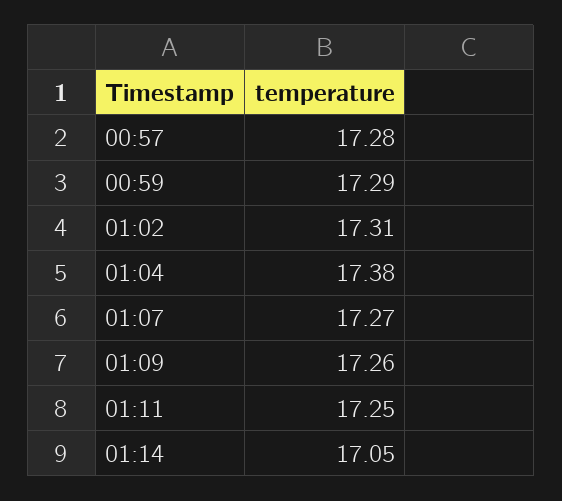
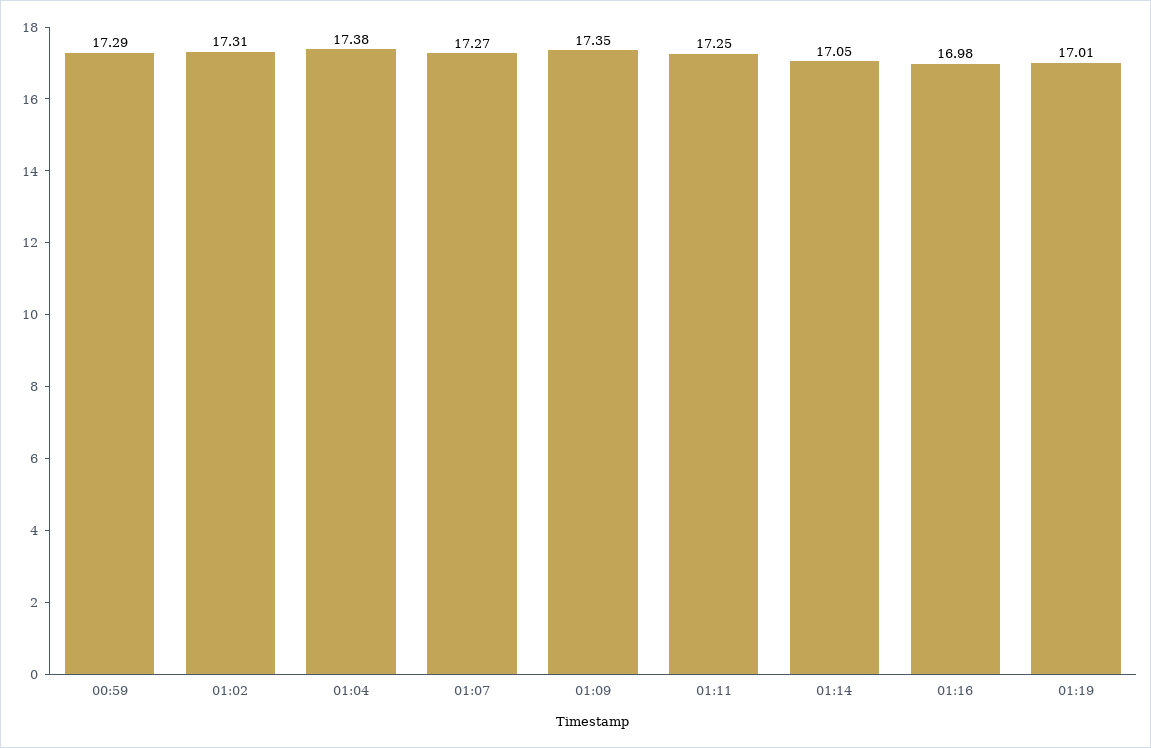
00:57: 17.28 -> none
01:09: 17.26 -> 17.35
01:16: none -> 16.98
01:19: none -> 17.01

